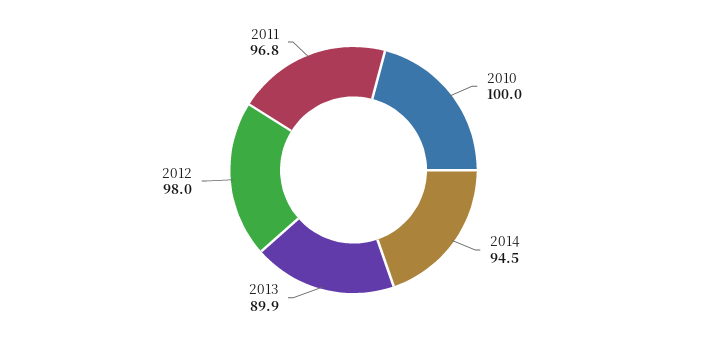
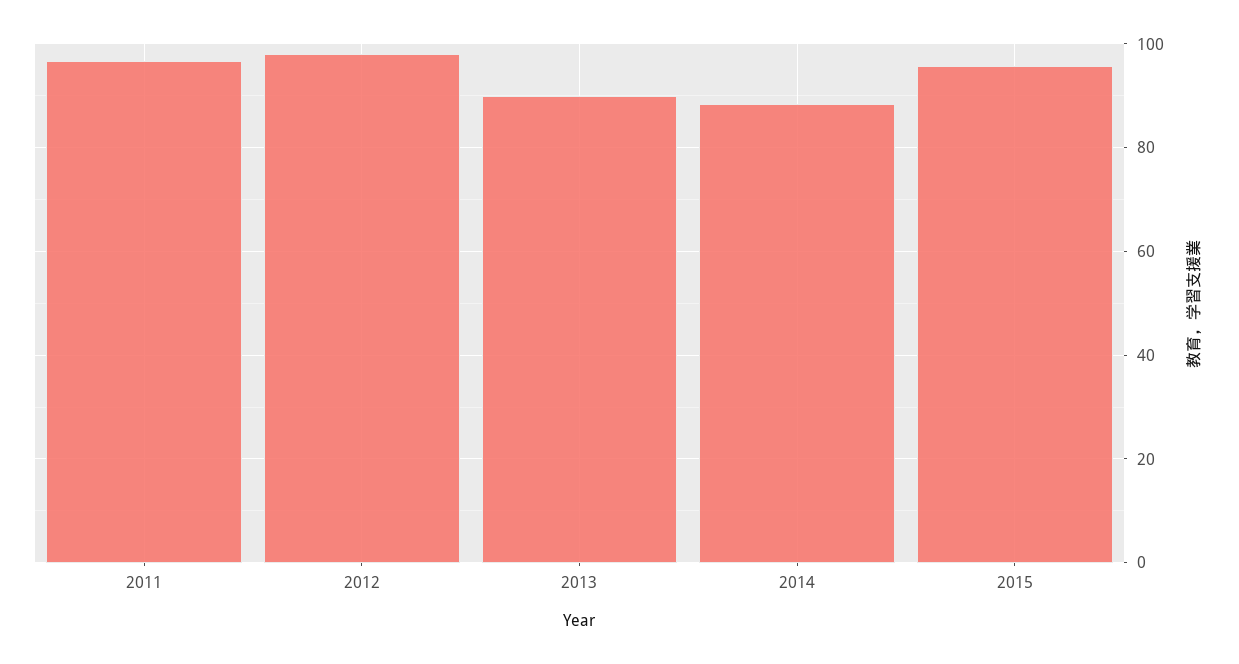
2010: 100 -> none
2014: 94.5 -> 88
2015: none -> 96

